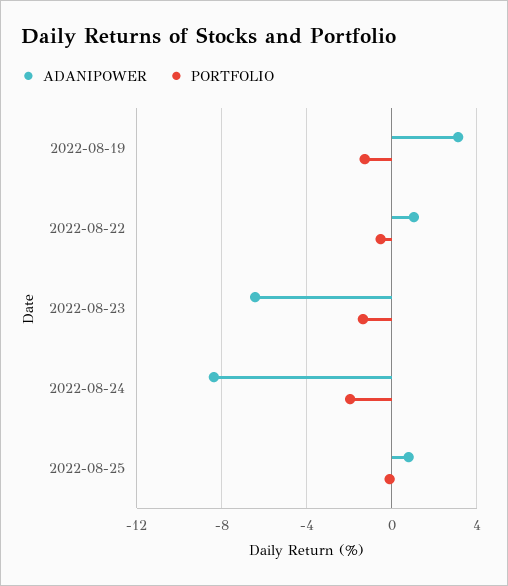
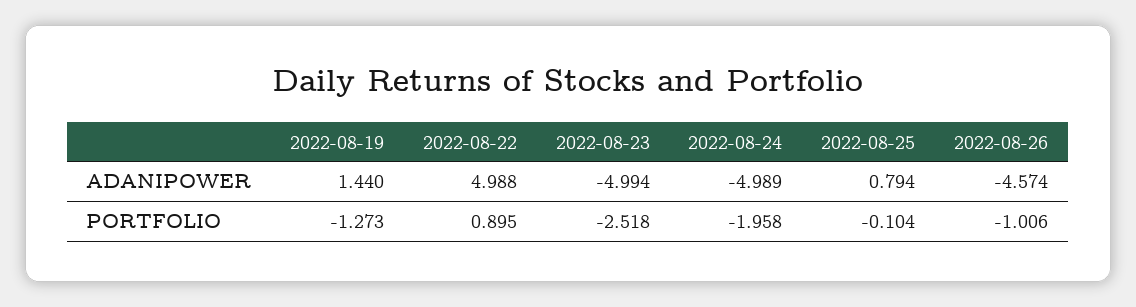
ADANIPOWER, 2022-08-19: 3 -> 1.44
ADANIPOWER, 2022-08-22: 1 -> 4.988
PORTFOLIO, 2022-08-22: -0.5 -> 0.895
ADANIPOWER, 2022-08-23: -6.5 -> -4.994
PORTFOLIO, 2022-08-23: -1.5 -> -2.518
ADANIPOWER, 2022-08-24: -8.5 -> -4.989
ADANIPOWER, 2022-08-26: none -> -4.574
PORTFOLIO, 2022-08-26: none -> -1.006

